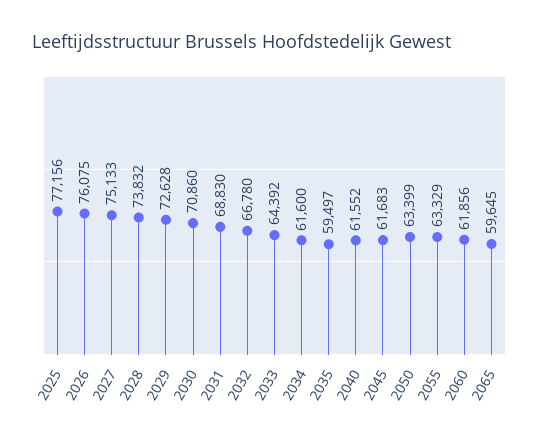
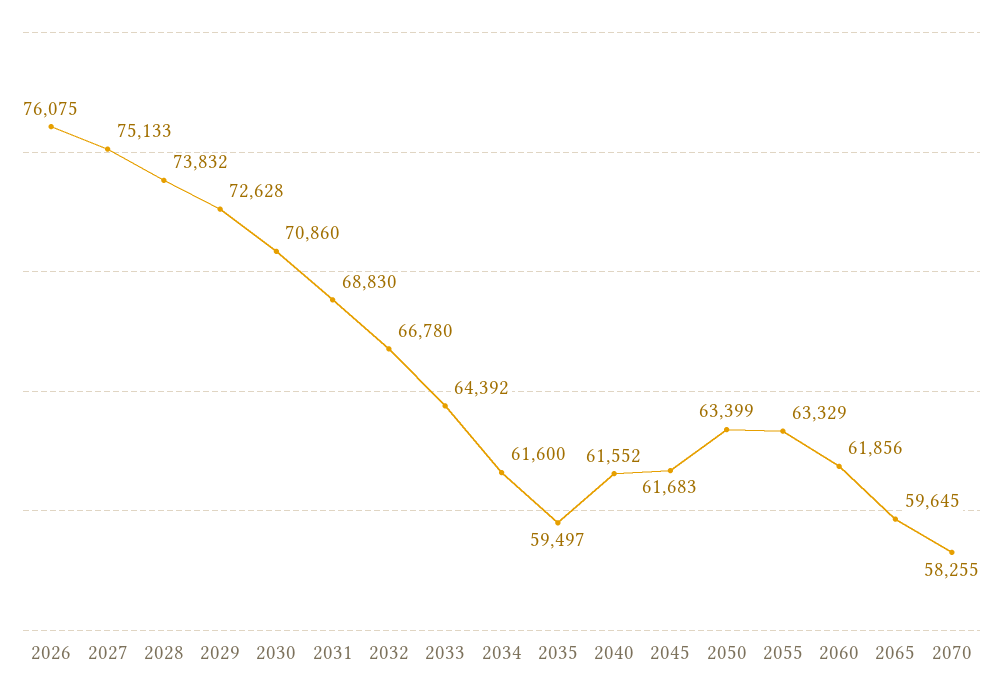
2025: 77156 -> none
2070: none -> 58255

